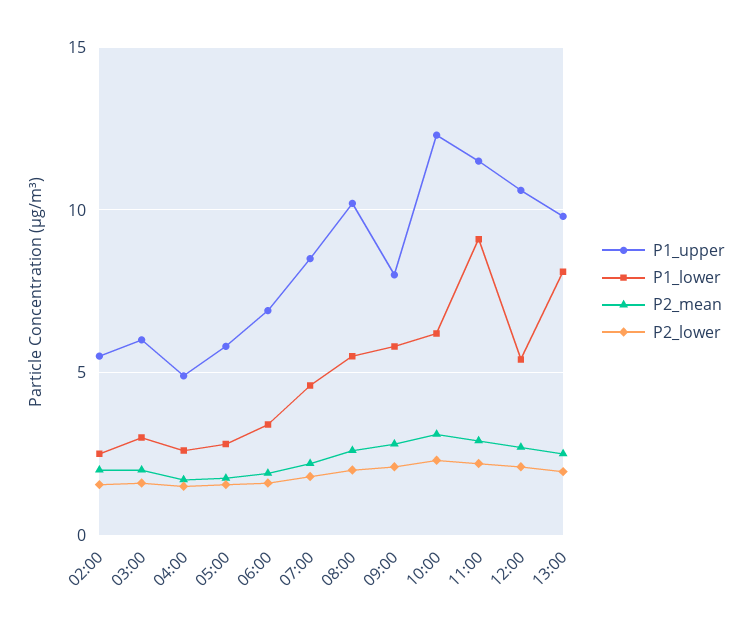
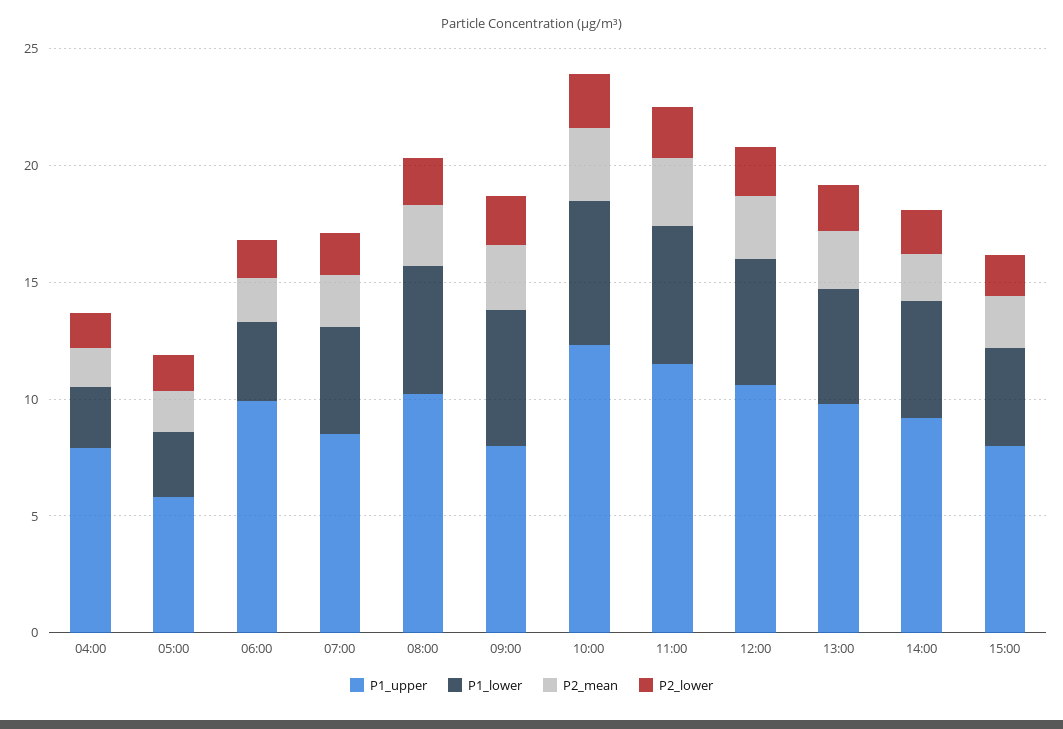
P1_upper, 02:00: 5.5 -> none
P1_lower, 02:00: 2.5 -> none
P2_mean, 02:00: 2 -> none
P2_lower, 02:00: 1.5 -> none
P1_upper, 03:00: 6 -> none
P1_lower, 03:00: 3 -> none
P2_mean, 03:00: 2 -> none
P2_lower, 03:00: 1.5 -> none
P1_upper, 04:00: 5 -> 8
P1_upper, 06:00: 7 -> 10
P1_lower, 11:00: 9 -> 6
P1_lower, 13:00: 8 -> 5
P1_upper, 14:00: none -> 9
P1_lower, 14:00: none -> 5
P2_mean, 14:00: none -> 2
P2_lower, 14:00: none -> 2
P1_upper, 15:00: none -> 8
P1_lower, 15:00: none -> 4
P2_mean, 15:00: none -> 2
P2_lower, 15:00: none -> 2

